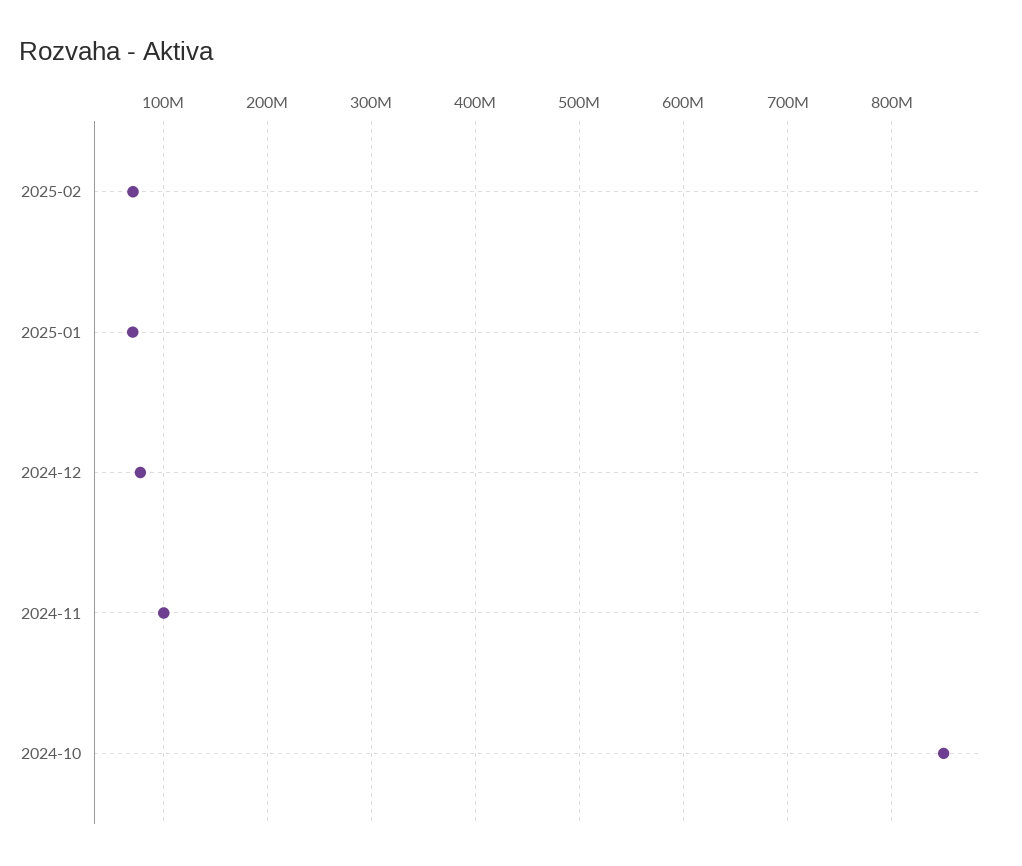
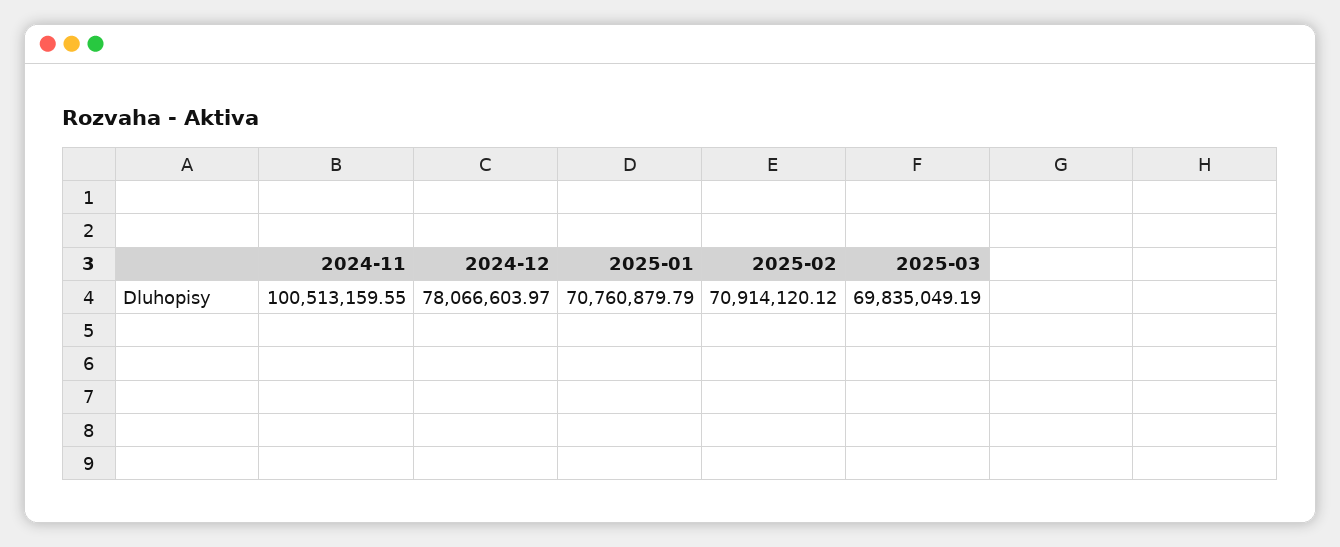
2024-10: 850000000 -> none
2025-03: none -> 69835049.19

